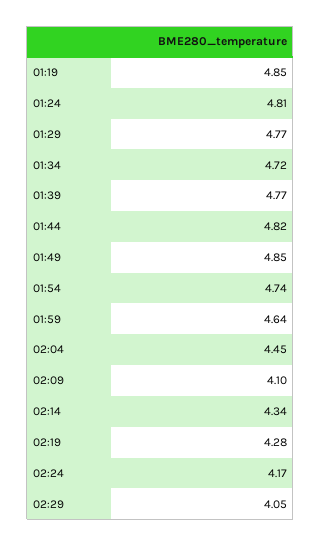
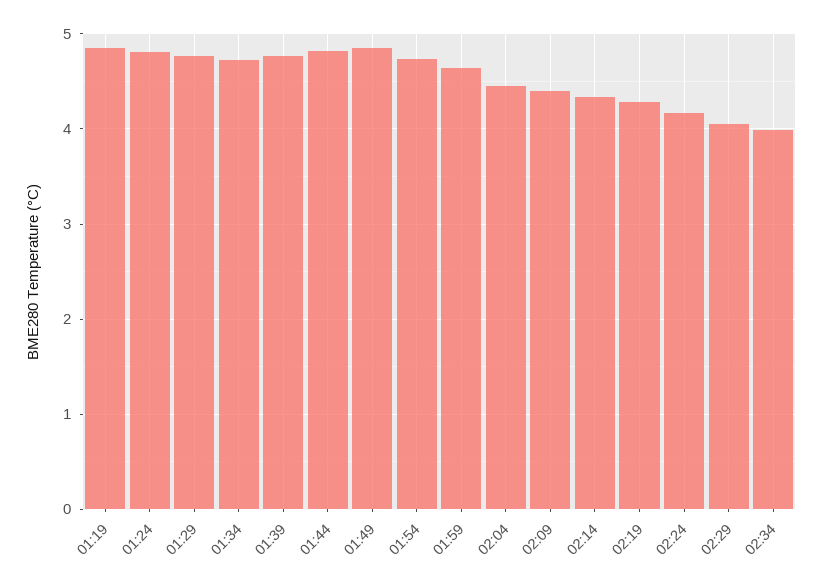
02:09: 4.1 -> 4.4
02:34: none -> 4

